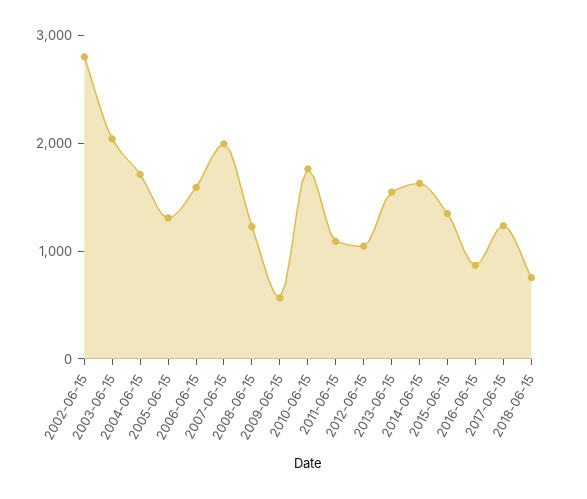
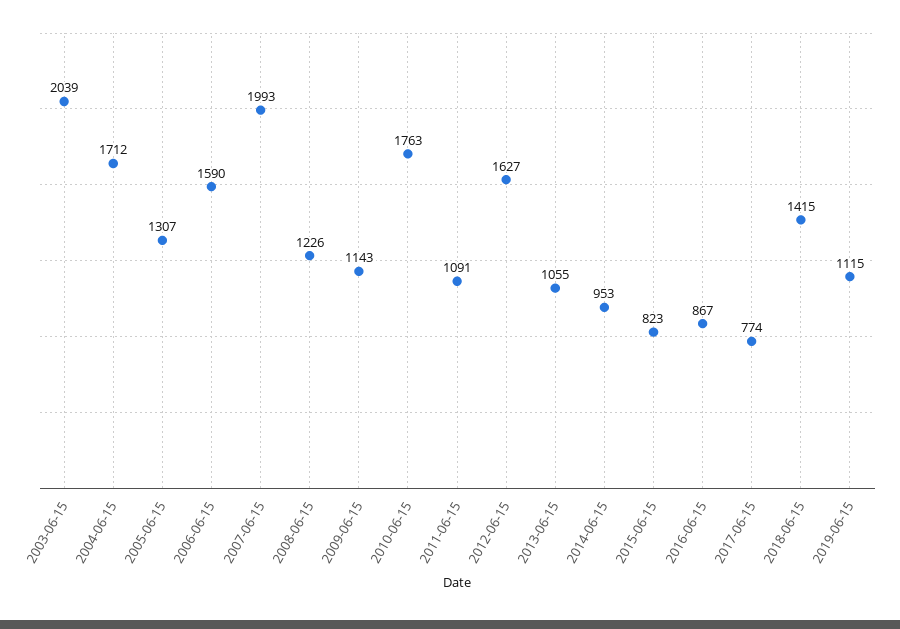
2002-06-15: 2800 -> none
2009-06-15: 600 -> 1143
2012-06-15: 1000 -> 1627
2013-06-15: 1600 -> 1055
2014-06-15: 1600 -> 953
2015-06-15: 1400 -> 823
2017-06-15: 1200 -> 774
2018-06-15: 800 -> 1415
2019-06-15: none -> 1115

